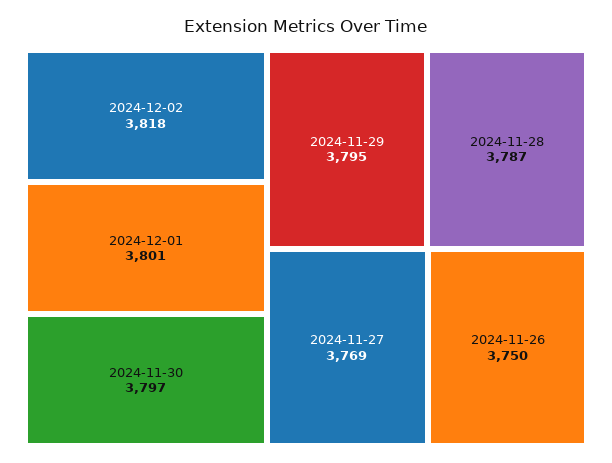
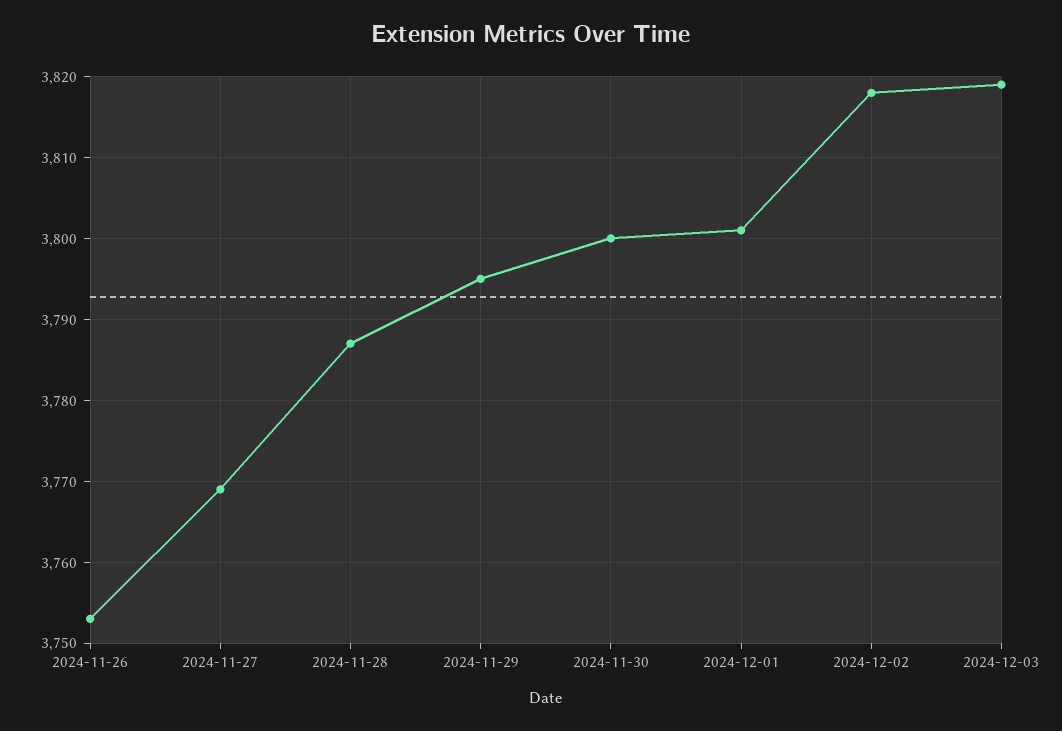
2024-11-30: 3797 -> 3800
2024-11-26: 3750 -> 3753
2024-12-03: none -> 3819

